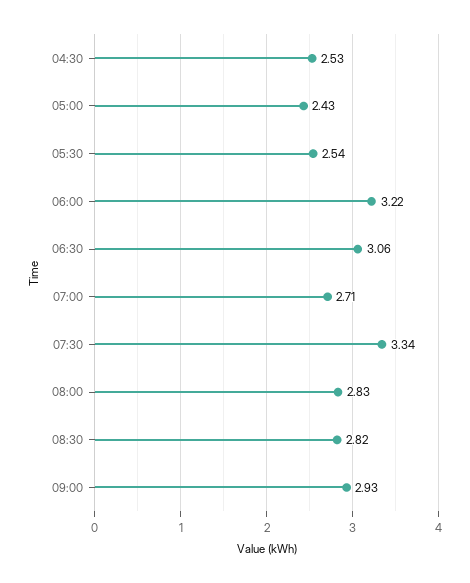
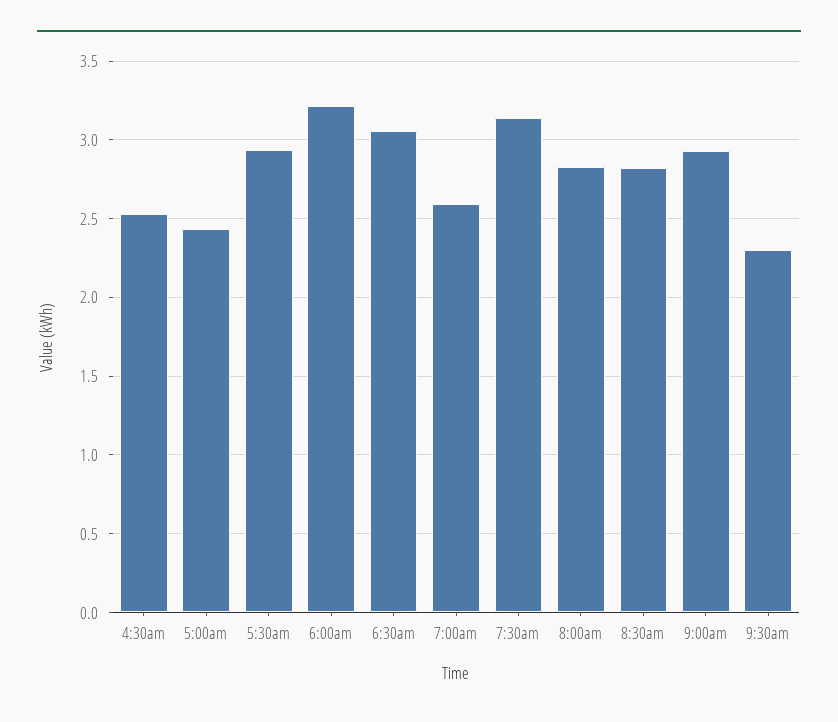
05:30: 2.54 -> 2.95
07:00: 2.71 -> 2.6
07:30: 3.34 -> 3.15
9:30am: none -> 2.3

